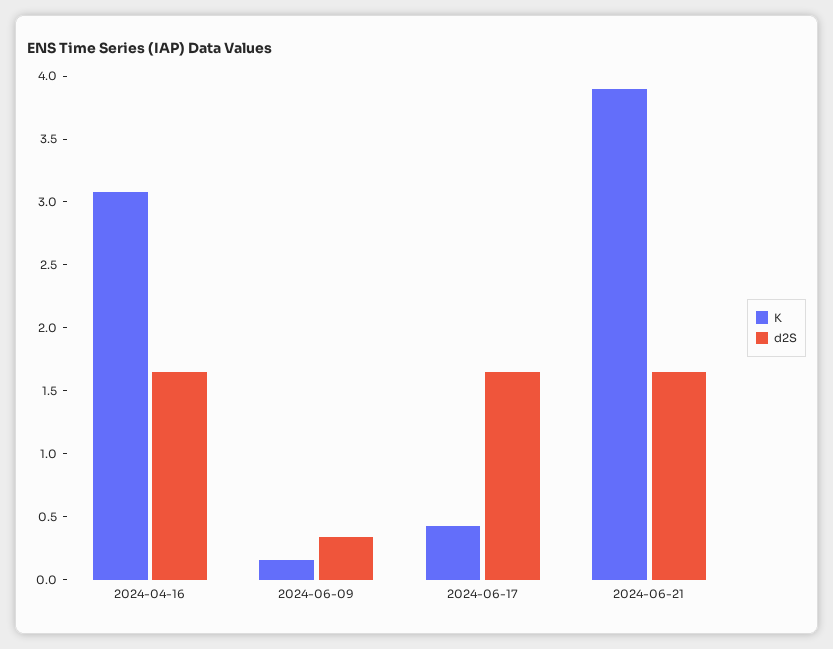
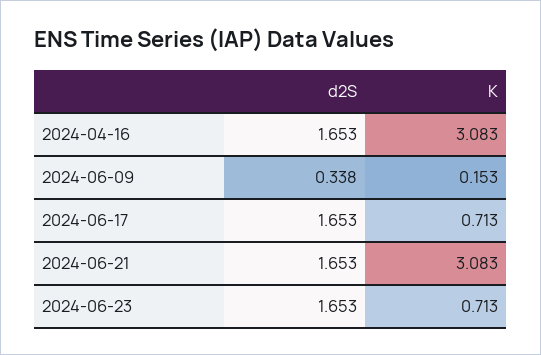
K, 2024-06-17: 0.4 -> 0.713
K, 2024-06-21: 3.9 -> 3.083
d2S, 2024-06-23: none -> 1.653
K, 2024-06-23: none -> 0.713

